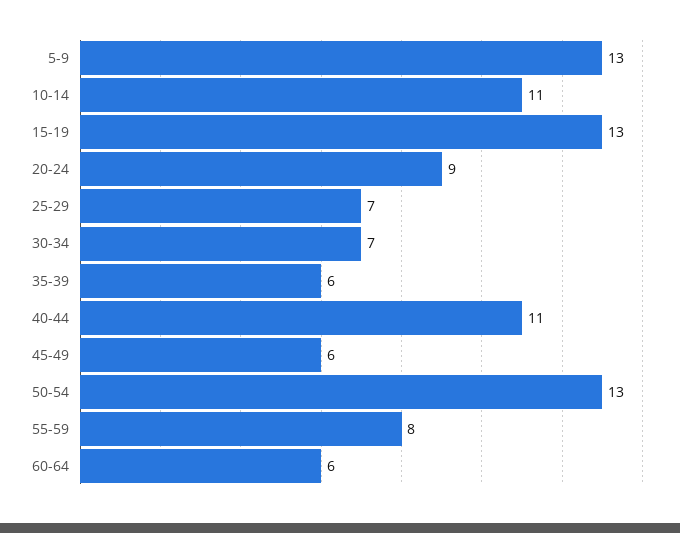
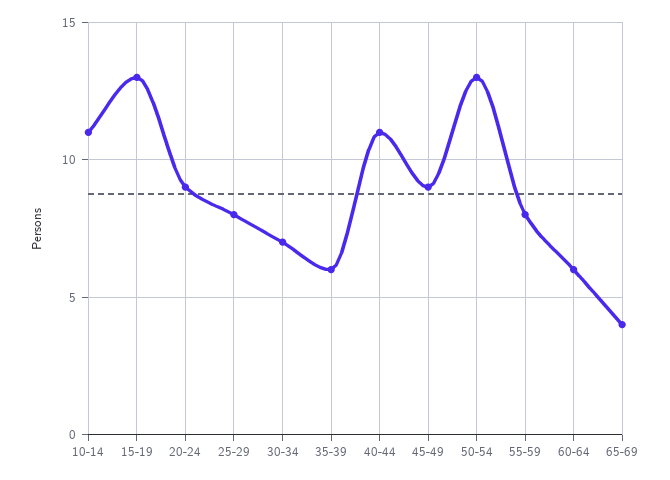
5-9: 13 -> none
25-29: 7 -> 8
45-49: 6 -> 9
65-69: none -> 4

